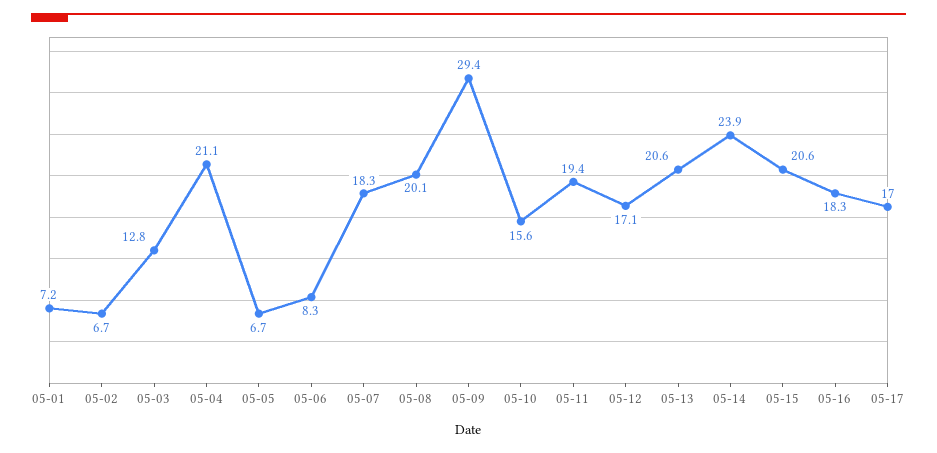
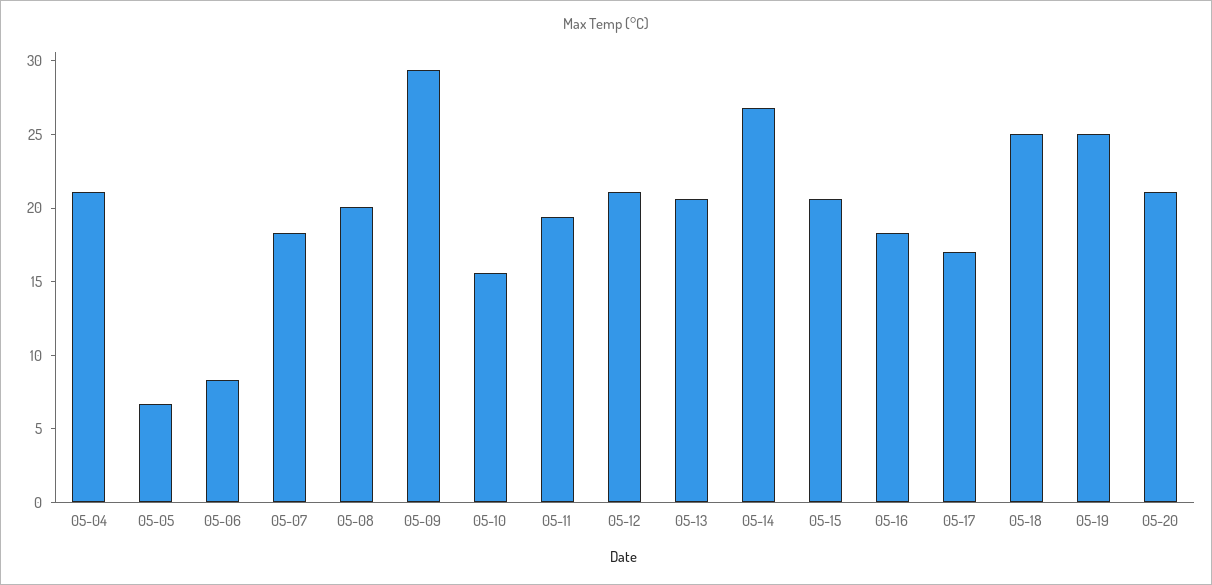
05-01: 7.2 -> none
05-02: 6.7 -> none
05-03: 12.8 -> none
05-12: 17.1 -> 21
05-14: 23.9 -> 27
05-18: none -> 25
05-19: none -> 25
05-20: none -> 21

